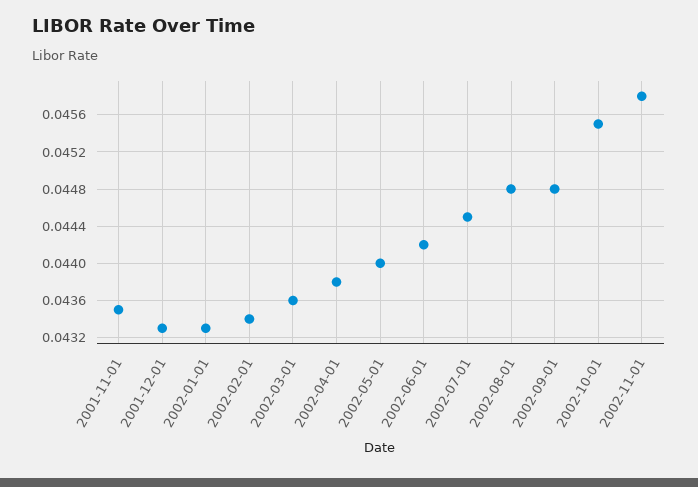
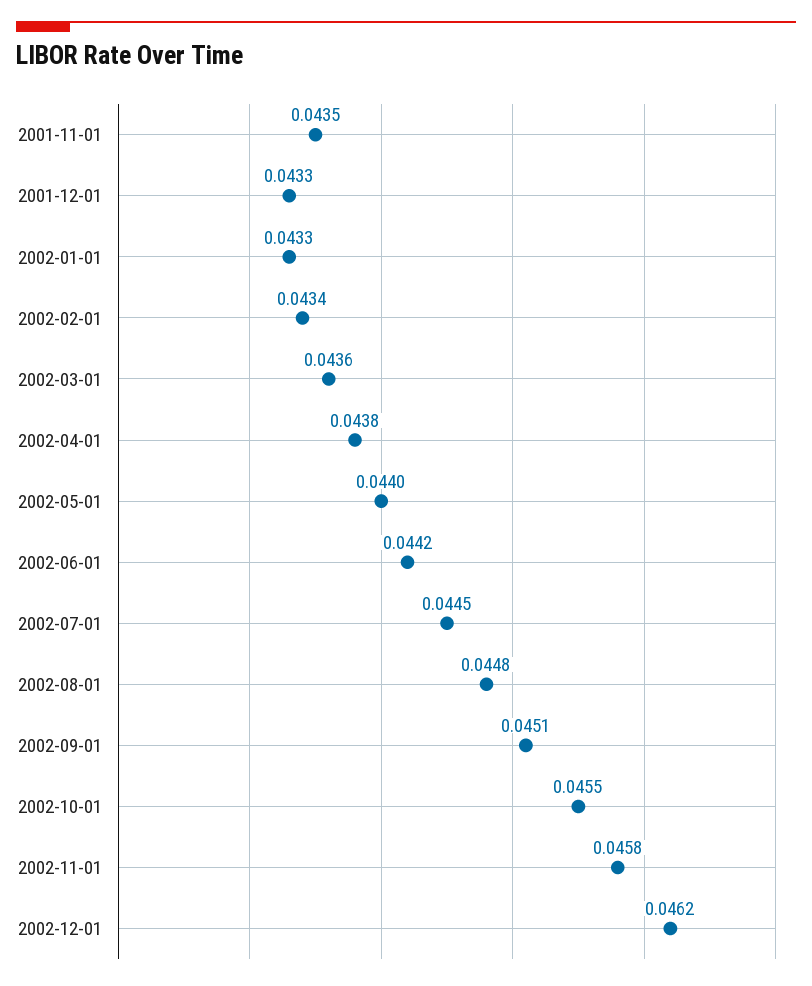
2002-09-01: 0.0448 -> 0.0451
2002-12-01: none -> 0.0462

